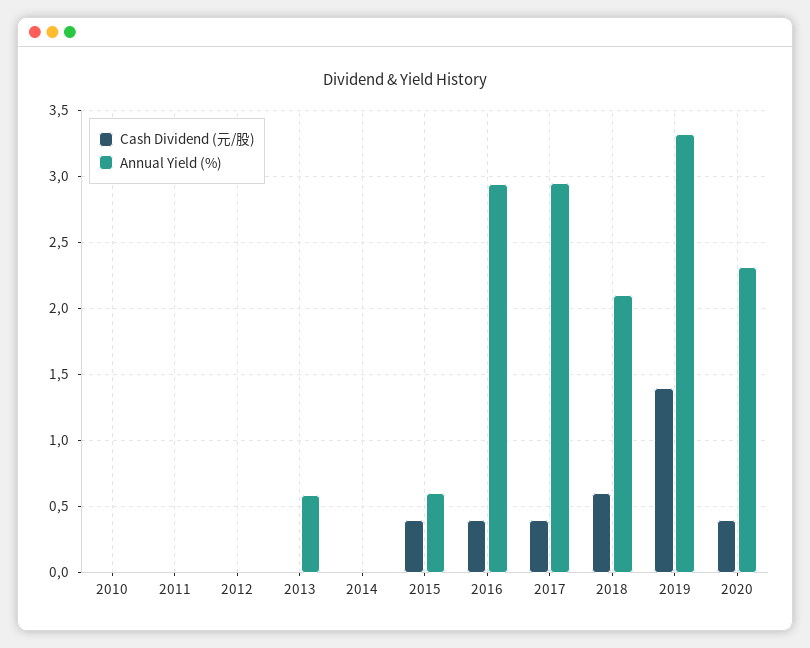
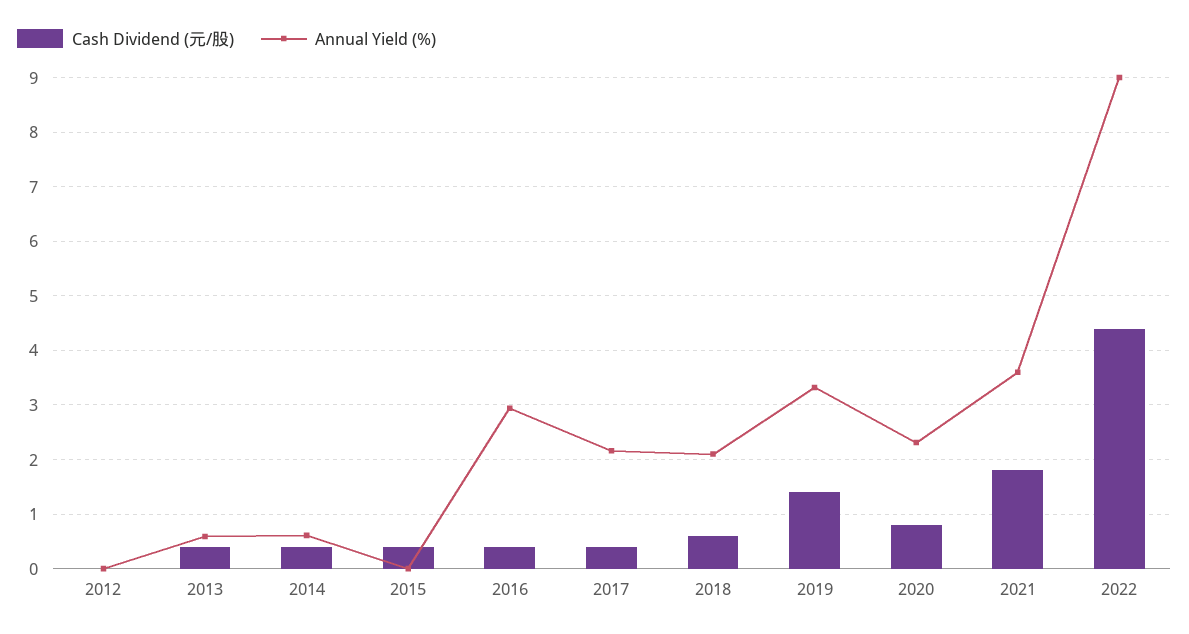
Cash Dividend (元/股), 2010: 0 -> none
Annual Yield (%), 2010: 0 -> none
Cash Dividend (元/股), 2011: 0 -> none
Annual Yield (%), 2011: 0 -> none
Cash Dividend (元/股), 2013: 0 -> 0.4
Cash Dividend (元/股), 2014: 0 -> 0.4
Annual Yield (%), 2014: 0 -> 0.6
Annual Yield (%), 2015: 0.6 -> 0
Annual Yield (%), 2017: 2.95 -> 2.2
Cash Dividend (元/股), 2020: 0.4 -> 0.8
Cash Dividend (元/股), 2021: none -> 1.8
Annual Yield (%), 2021: none -> 3.6
Cash Dividend (元/股), 2022: none -> 4.4
Annual Yield (%), 2022: none -> 9

